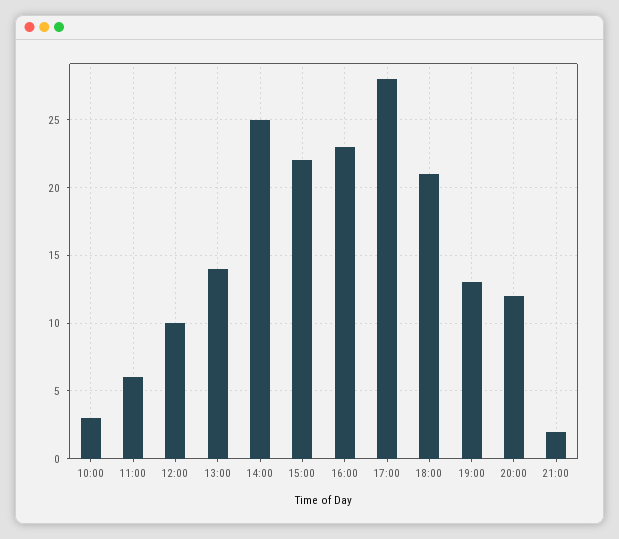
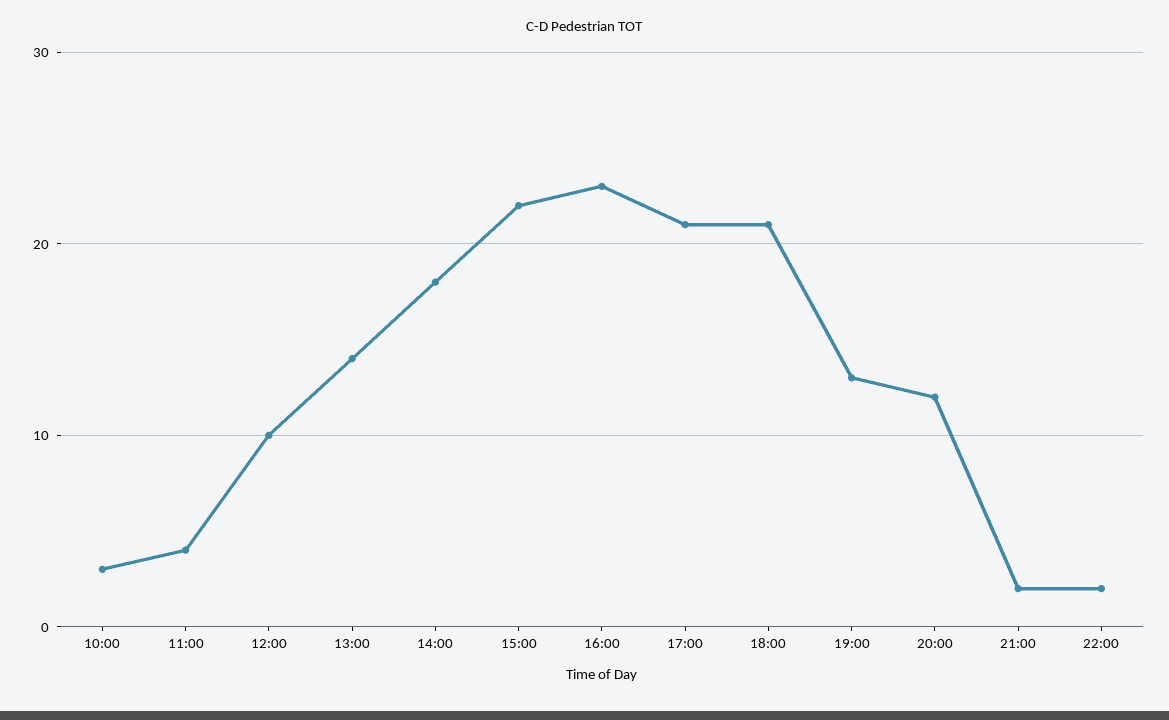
11:00: 6 -> 4
14:00: 25 -> 18
17:00: 28 -> 21
22:00: none -> 2

